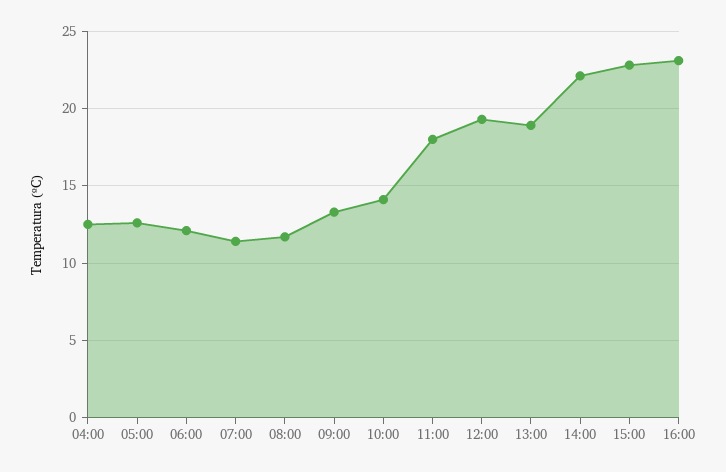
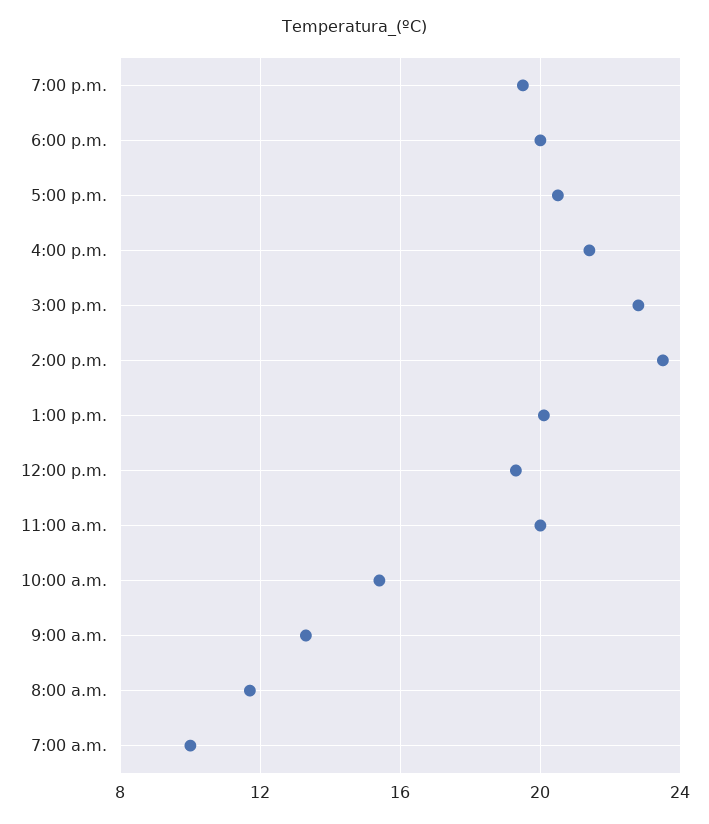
04:00: 12.5 -> none
05:00: 12.5 -> none
06:00: 12 -> none
07:00: 11.5 -> 10
10:00: 14 -> 15.5
11:00: 18 -> 20
13:00: 19 -> 20
14:00: 22 -> 23.5
16:00: 23 -> 21.5
7:00 p.m.: none -> 19.5
6:00 p.m.: none -> 20
5:00 p.m.: none -> 20.5

